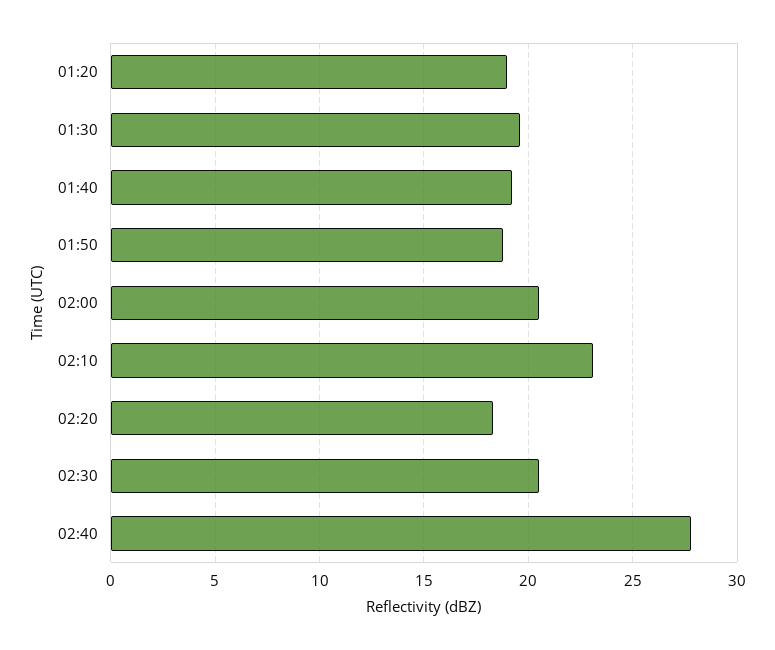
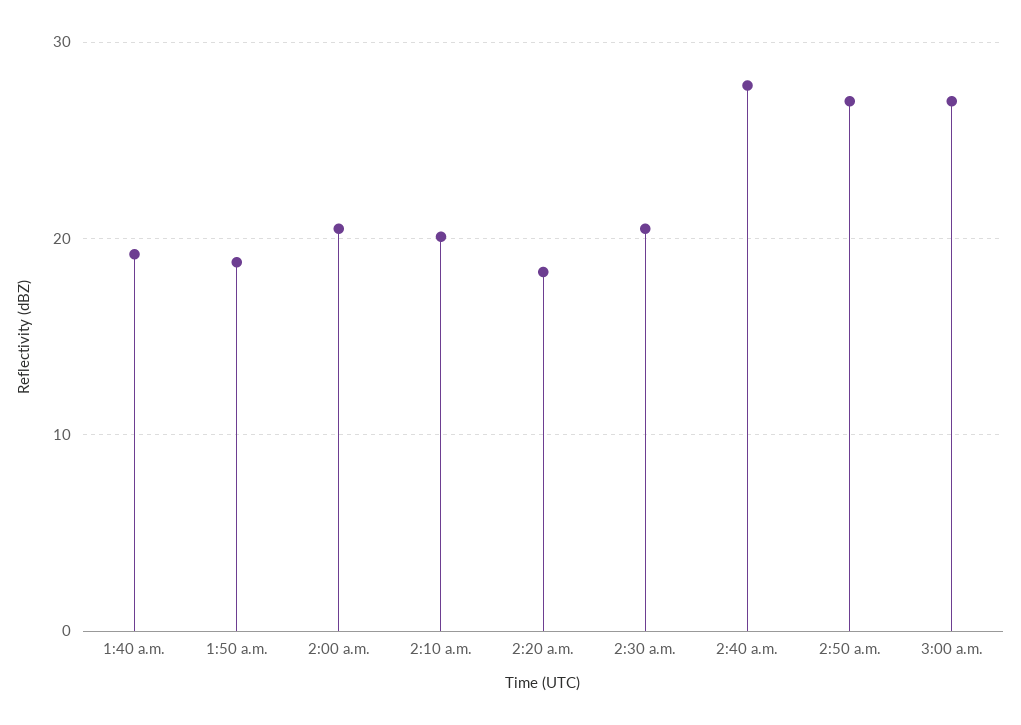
01:20: 19 -> none
01:30: 19.5 -> none
02:10: 23 -> 20
2:50 a.m.: none -> 27
3:00 a.m.: none -> 27

